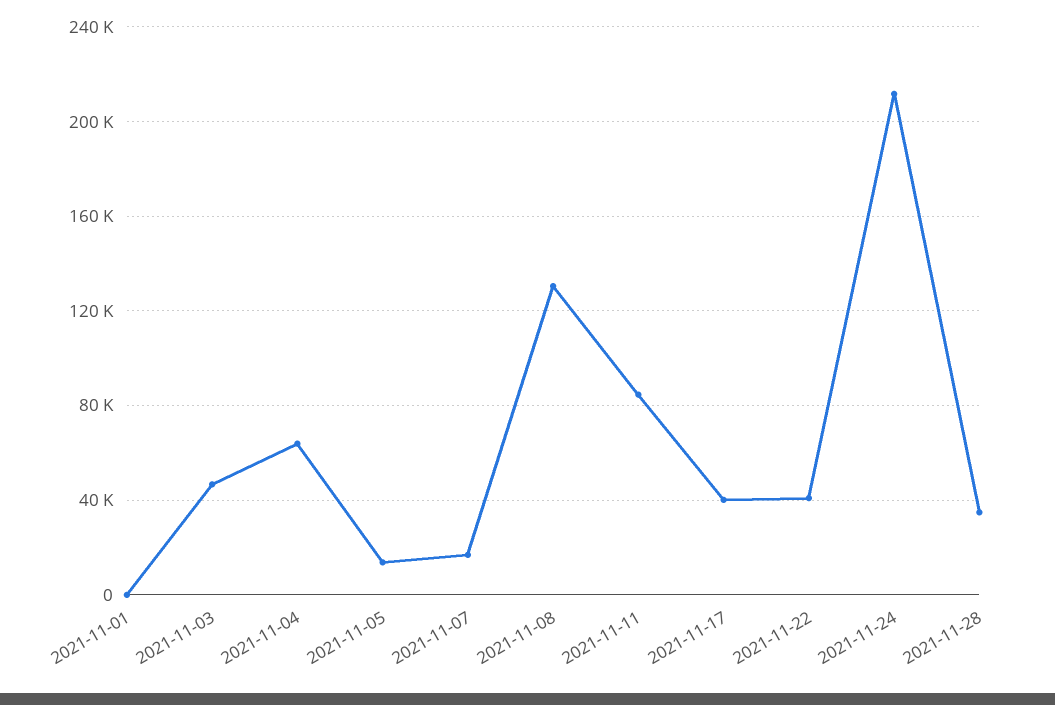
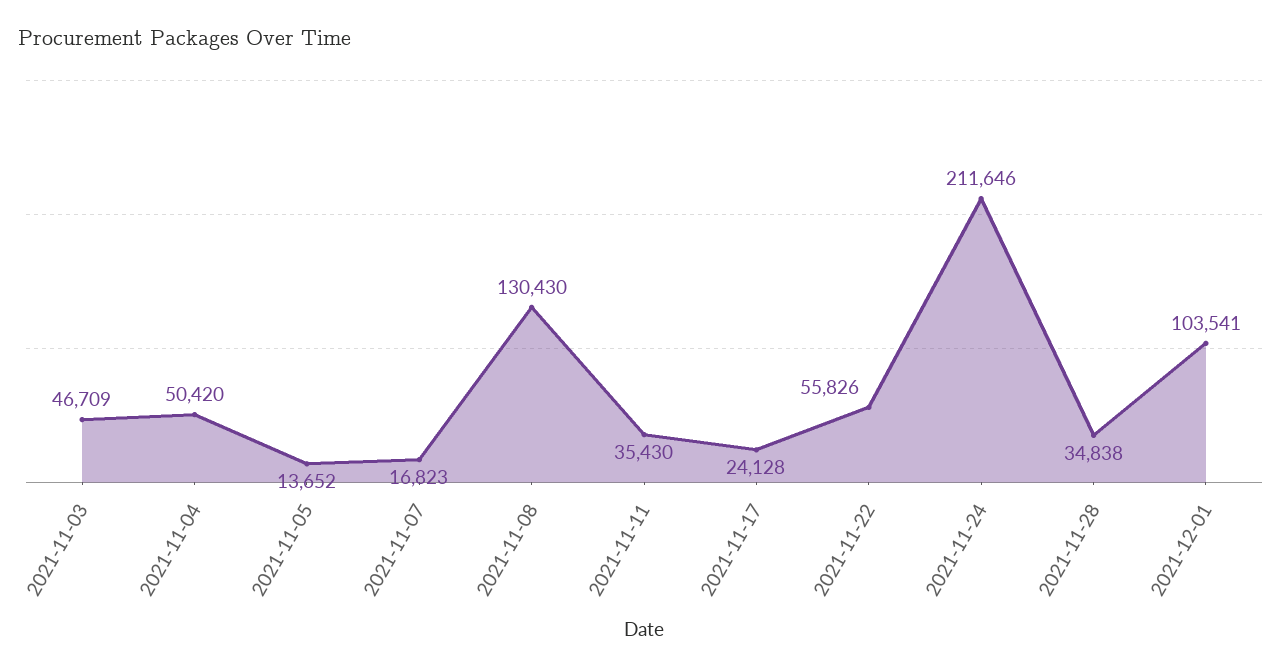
2021-11-01: 0 -> none
2021-11-04: 65000 -> 50420
2021-11-11: 85000 -> 35430
2021-11-17: 40000 -> 24128
2021-11-22: 40000 -> 55826
2021-12-01: none -> 103541

